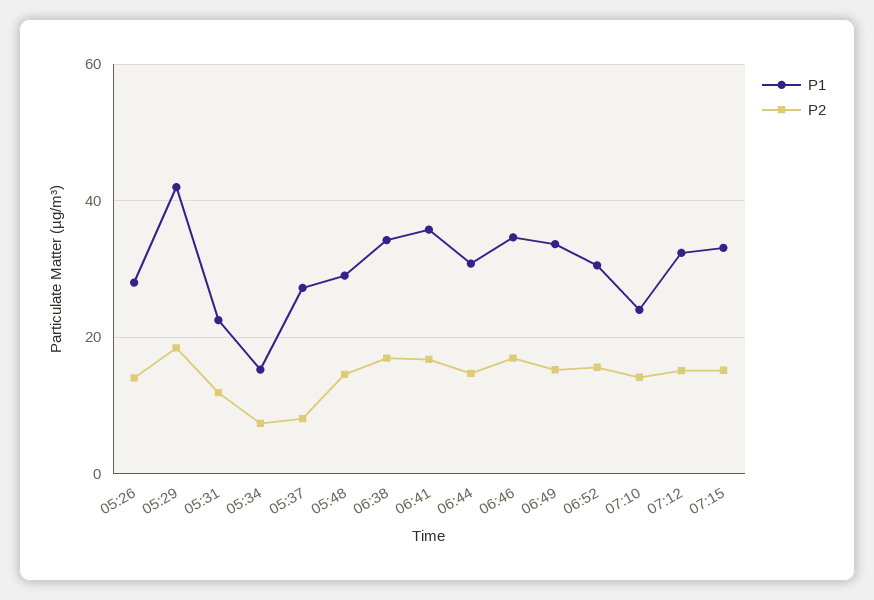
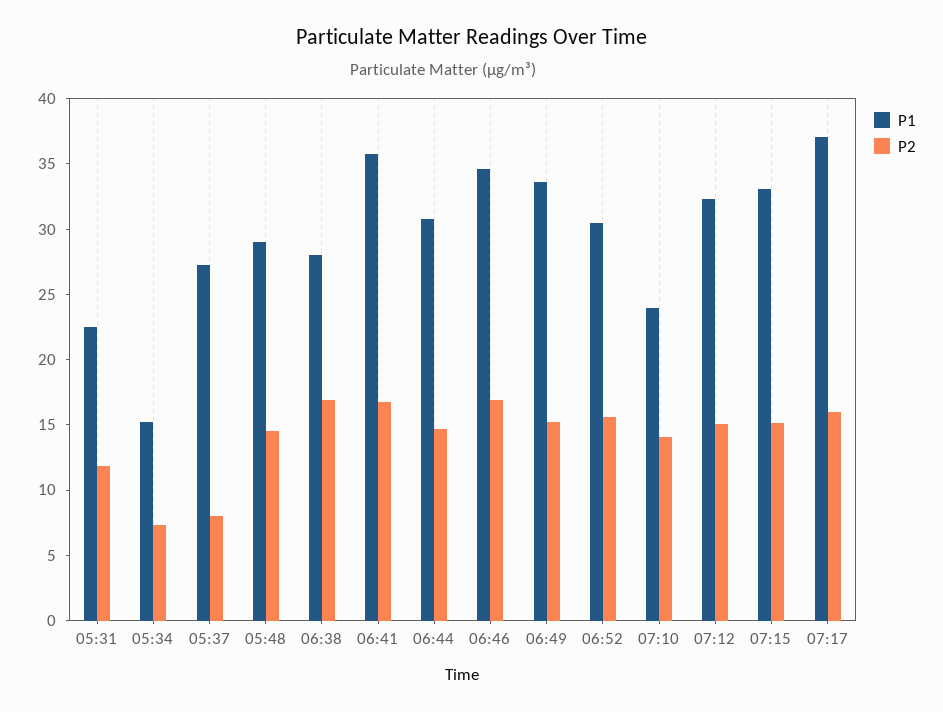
P1, 05:26: 28 -> none
P2, 05:26: 14 -> none
P1, 05:29: 42 -> none
P2, 05:29: 18 -> none
P1, 06:38: 34 -> 28
P1, 07:17: none -> 37
P2, 07:17: none -> 16

